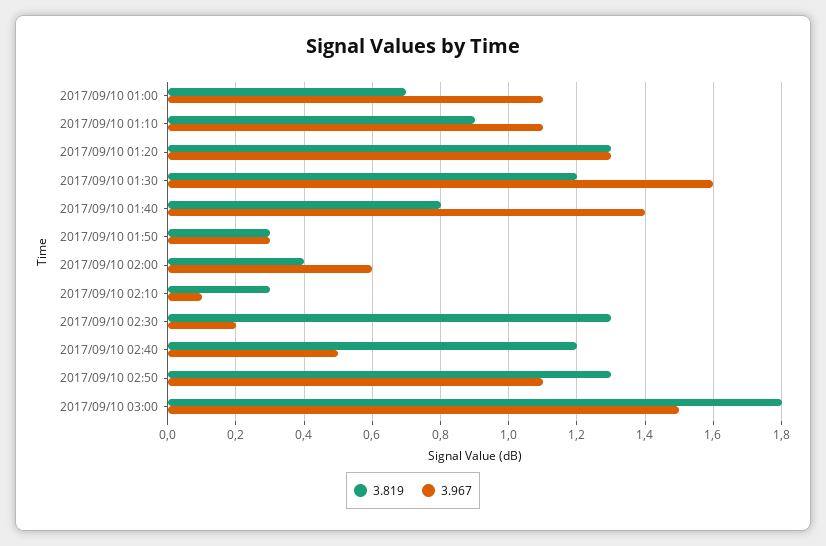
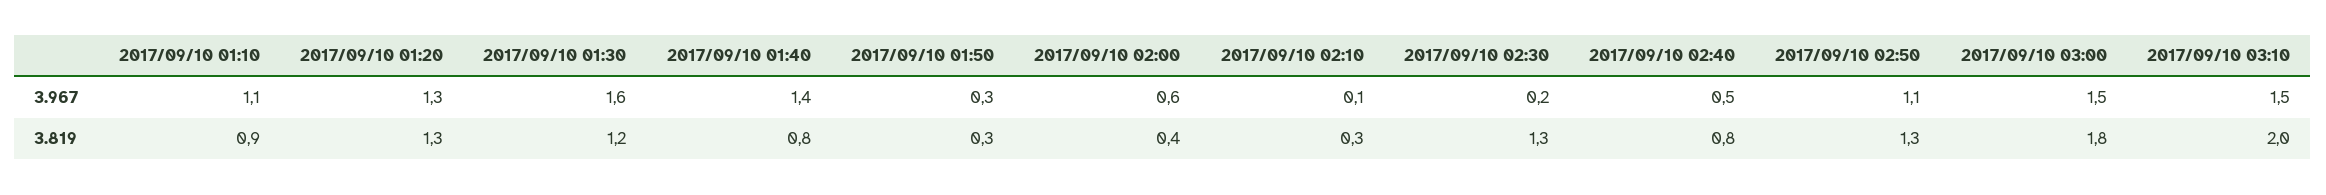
3.819, 2017/09/10 01:00: 0.7 -> none
3.967, 2017/09/10 01:00: 1.1 -> none
3.819, 2017/09/10 02:40: 1.2 -> 0.8
3.967, 2017/09/10 03:10: none -> 1.5
3.819, 2017/09/10 03:10: none -> 2

